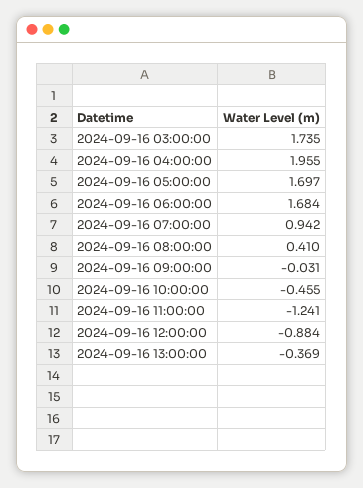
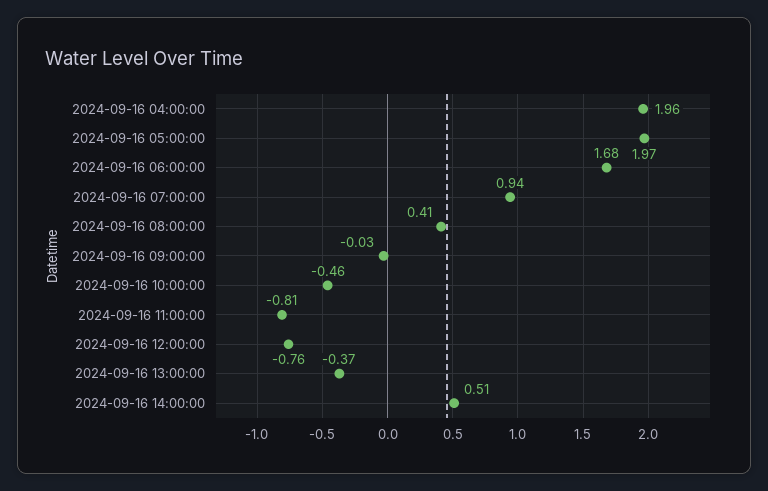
2024-09-16 03:00:00: 1.735 -> none
2024-09-16 05:00:00: 1.697 -> 1.97
2024-09-16 11:00:00: -1.241 -> -0.81
2024-09-16 12:00:00: -0.884 -> -0.76
2024-09-16 14:00:00: none -> 0.51

